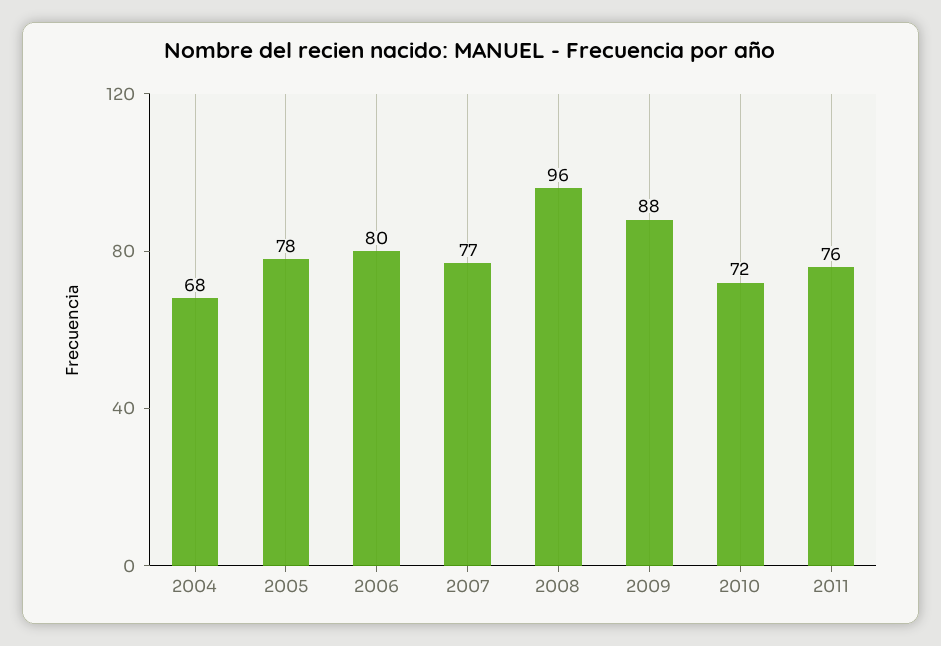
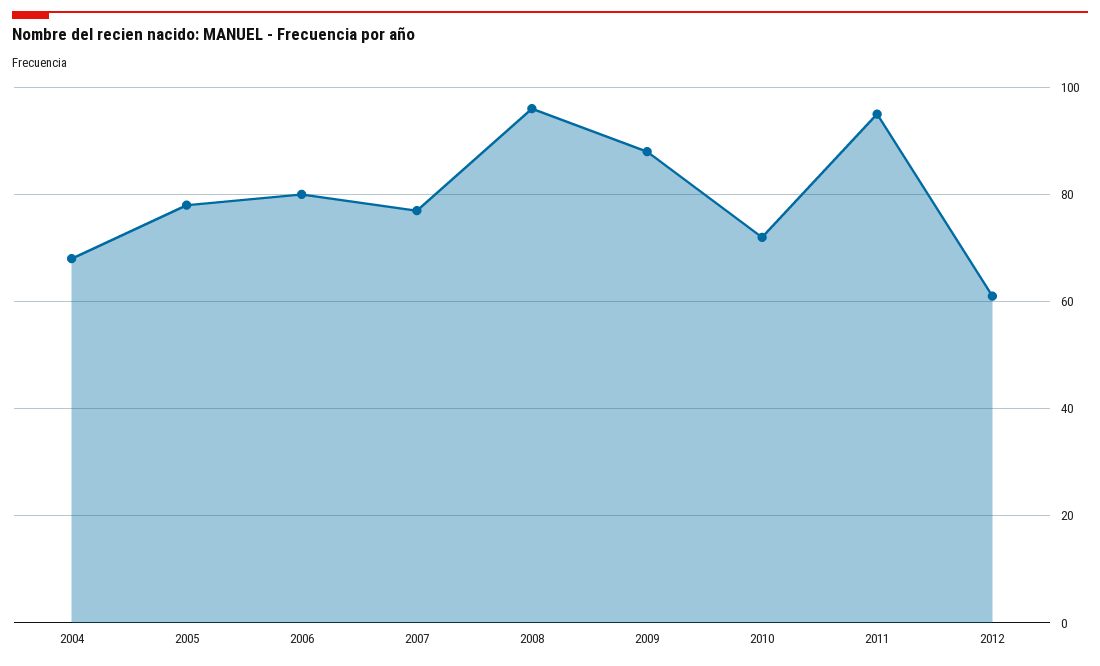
2011: 76 -> 95
2012: none -> 60

